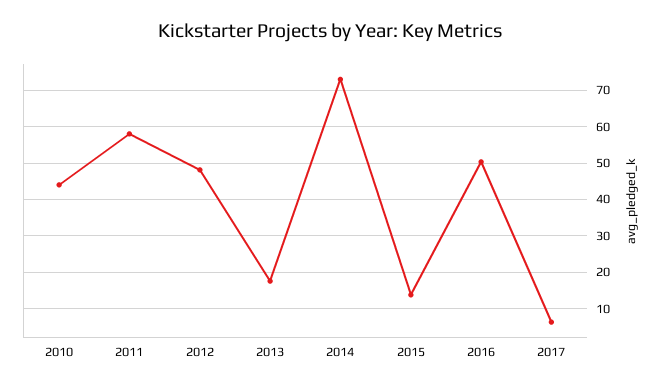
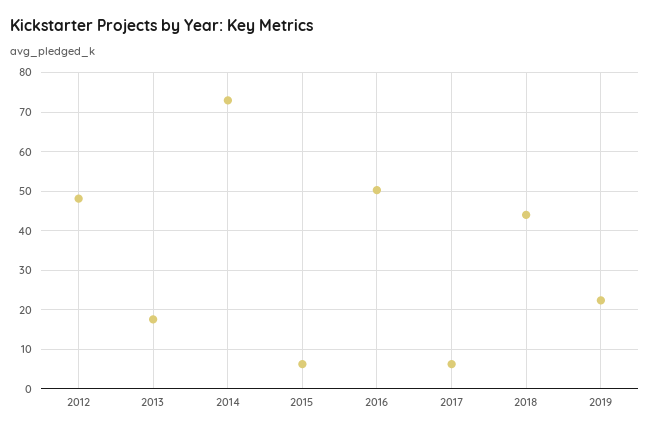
2010: 44 -> none
2011: 58 -> none
2015: 14 -> 6
2018: none -> 44
2019: none -> 22

